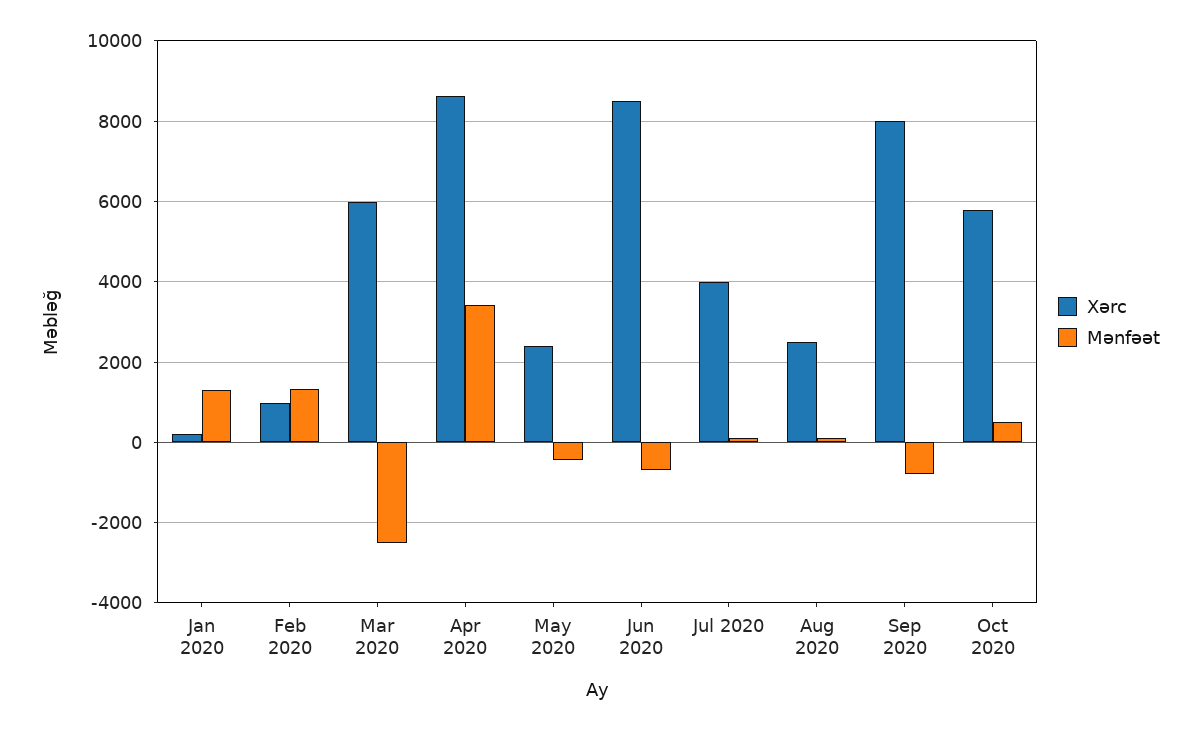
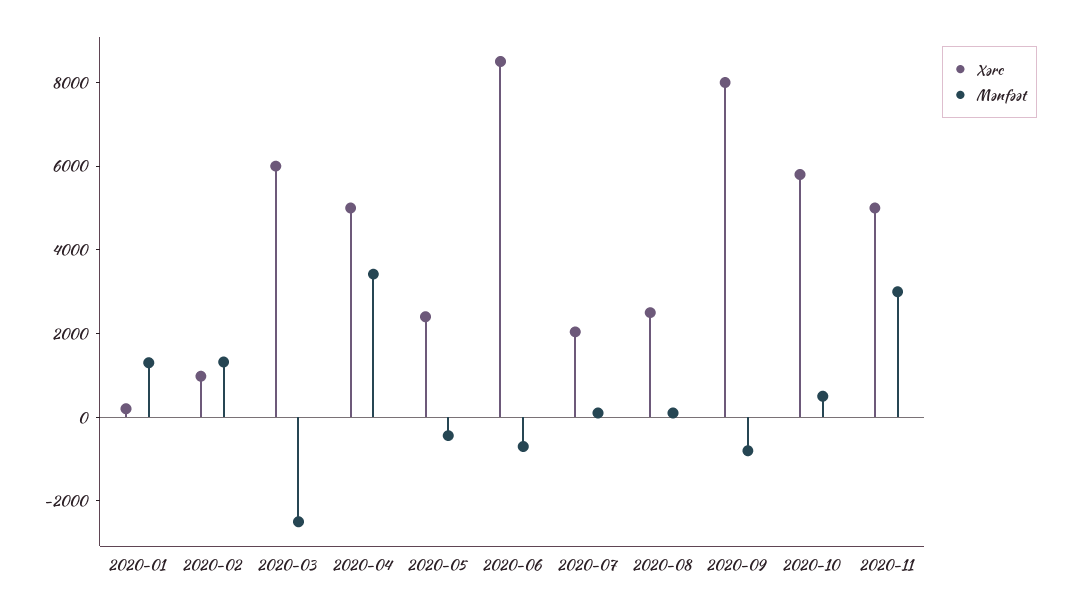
Xərc, Apr 2020: 8600 -> 5000
Xərc, Jul 2020: 4000 -> 2000
Xərc, 2020-11: none -> 5000
Mənfəət, 2020-11: none -> 3000

